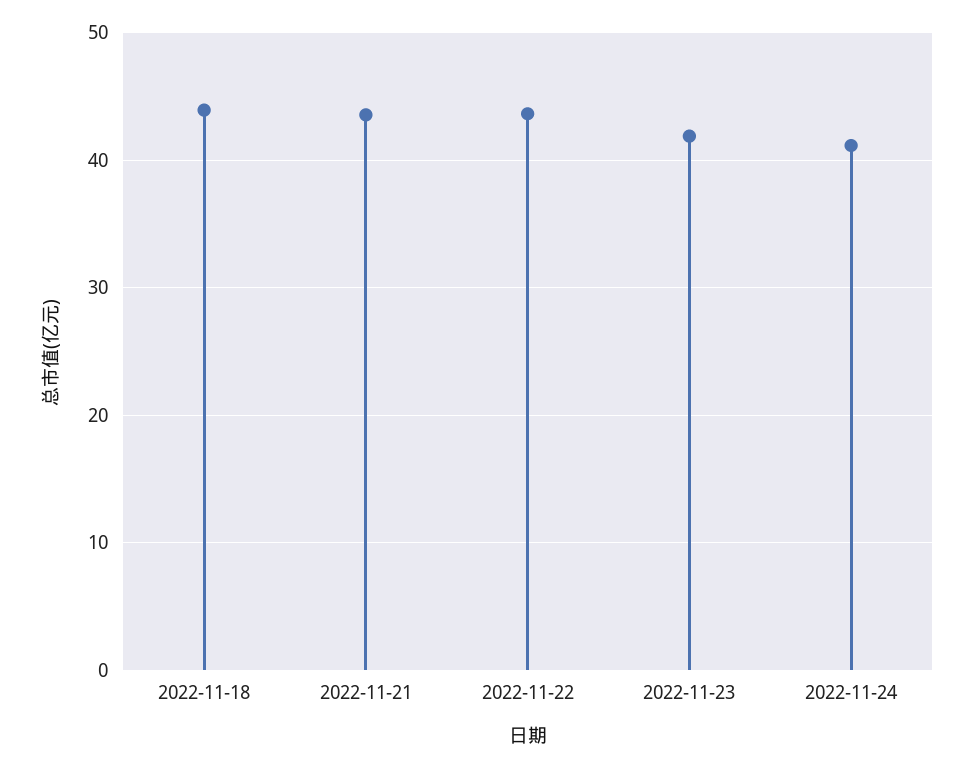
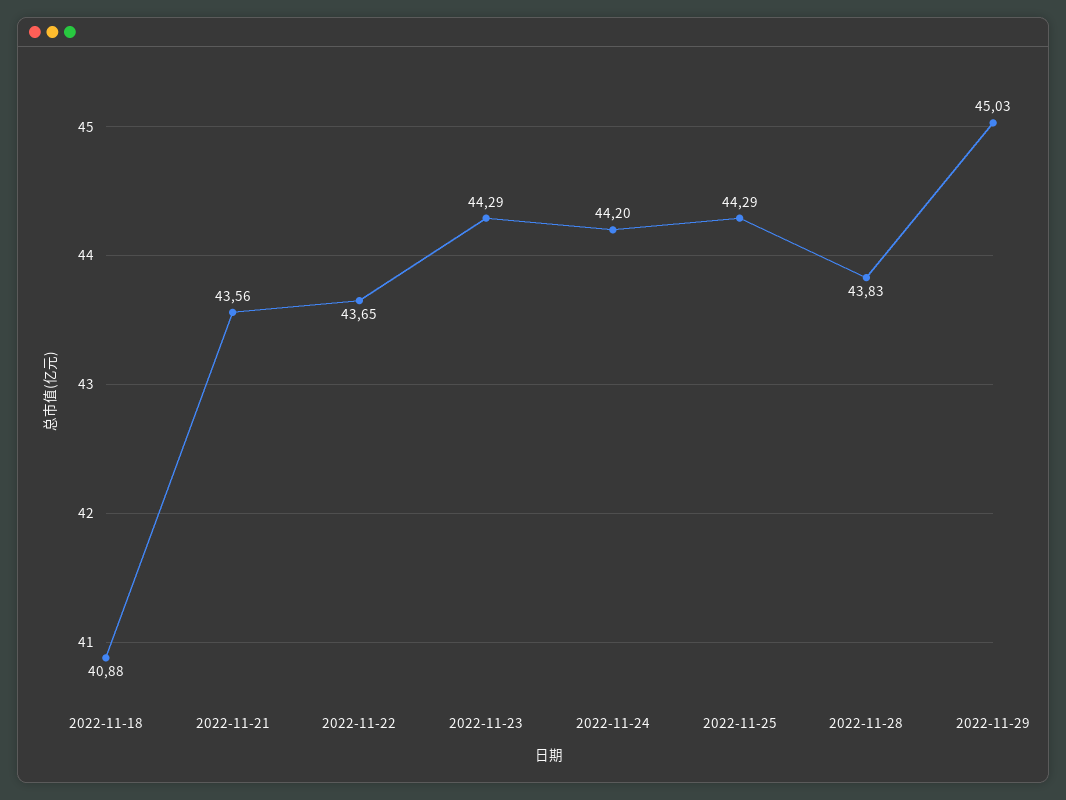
2022-11-18: 44 -> 40.88
2022-11-23: 42 -> 44.29
2022-11-24: 41 -> 44.2
2022-11-25: none -> 44.29
2022-11-28: none -> 43.83
2022-11-29: none -> 45.03

